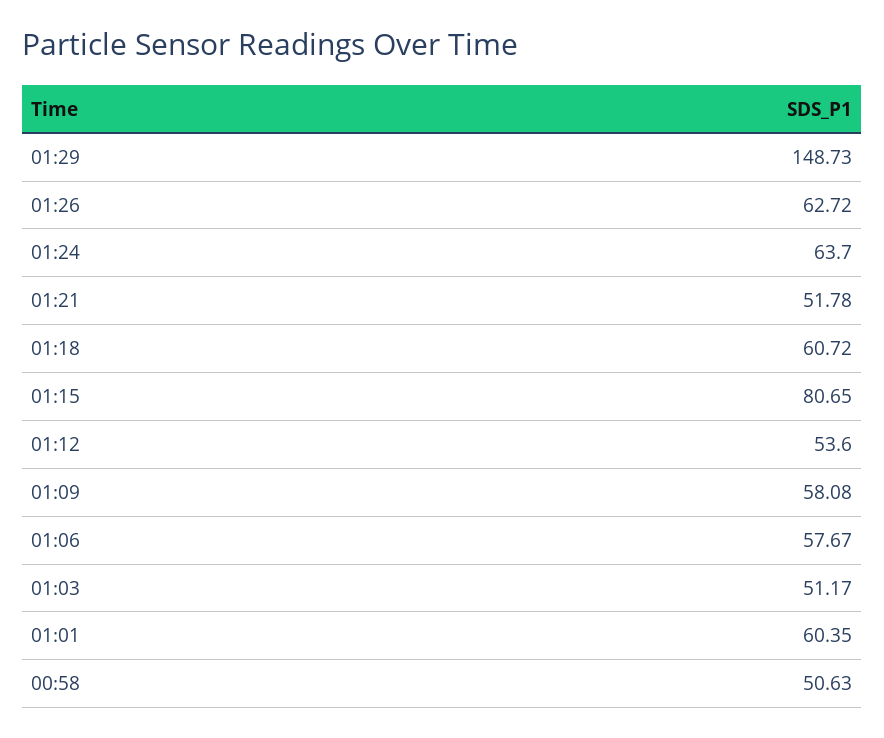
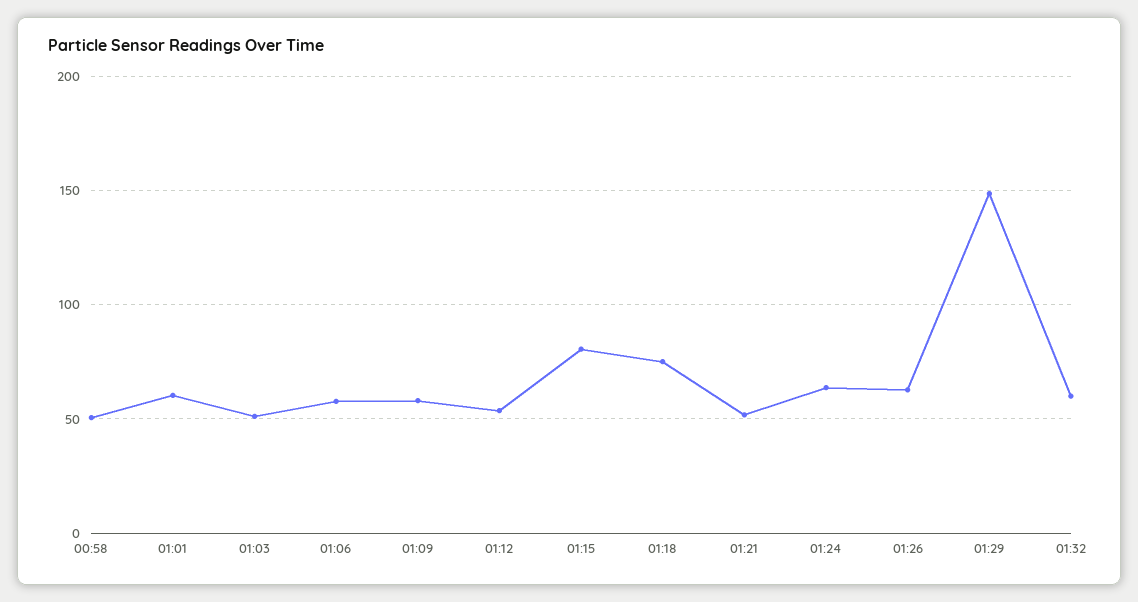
01:18: 60.72 -> 75
01:32: none -> 60

